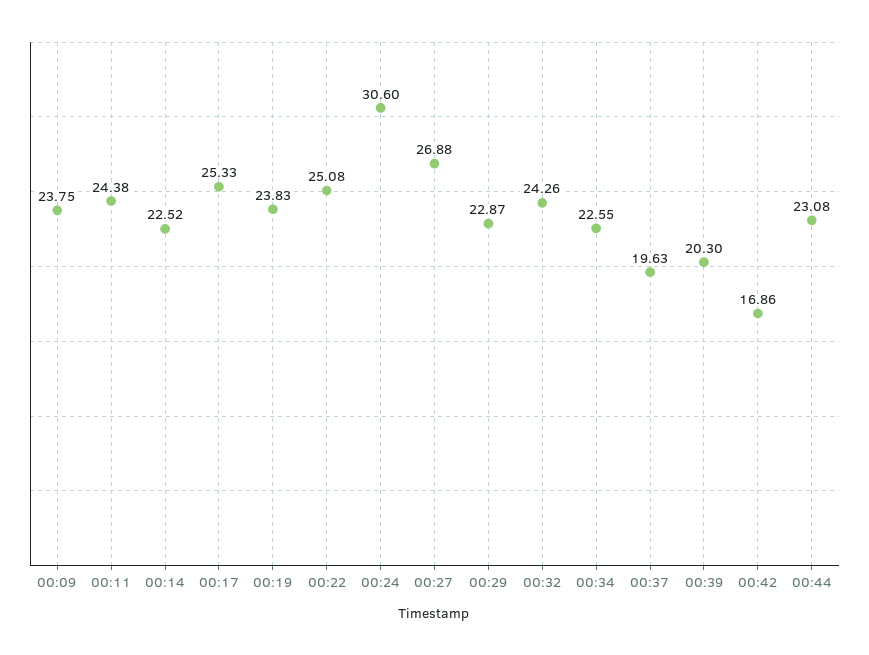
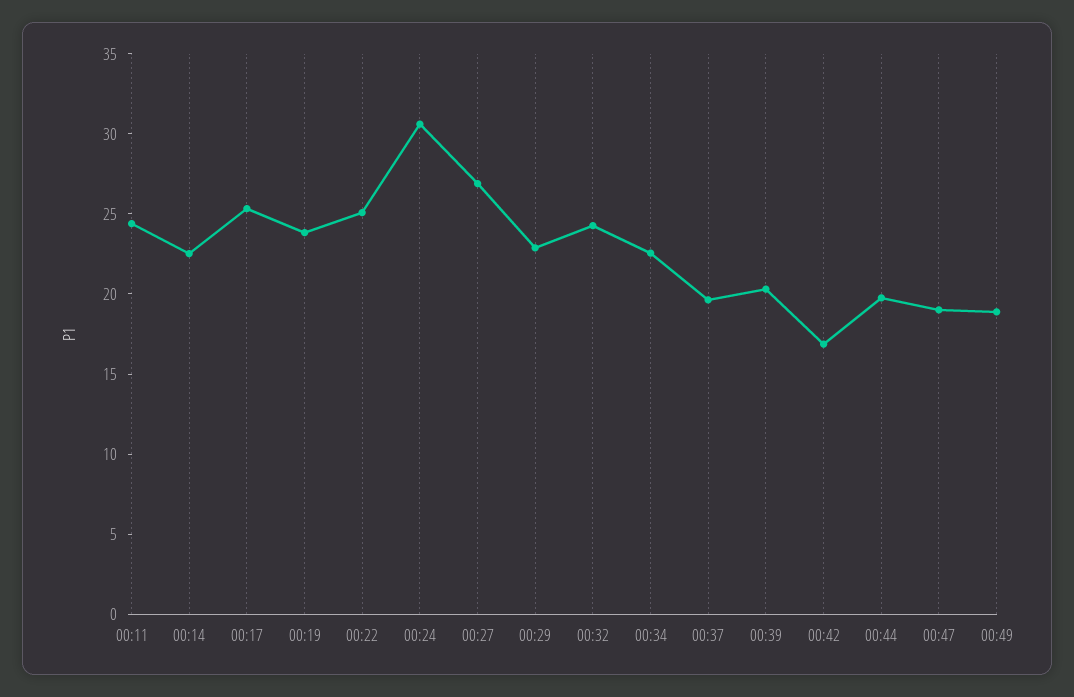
00:09: 23.75 -> none
00:44: 23.08 -> 20
00:47: none -> 19
00:49: none -> 19

